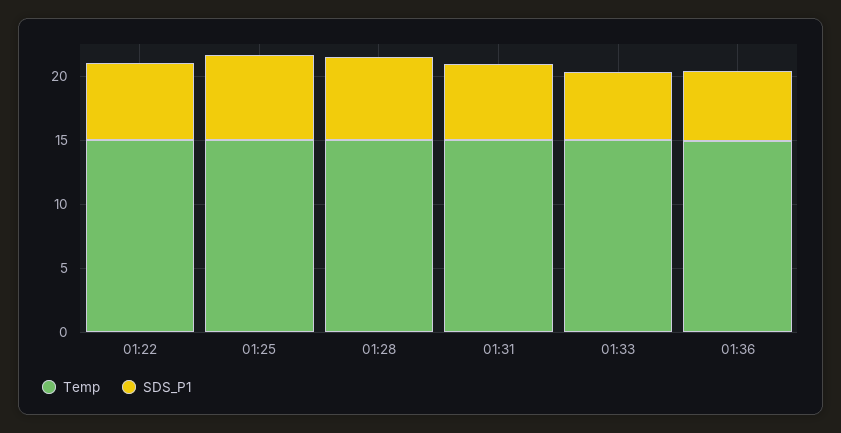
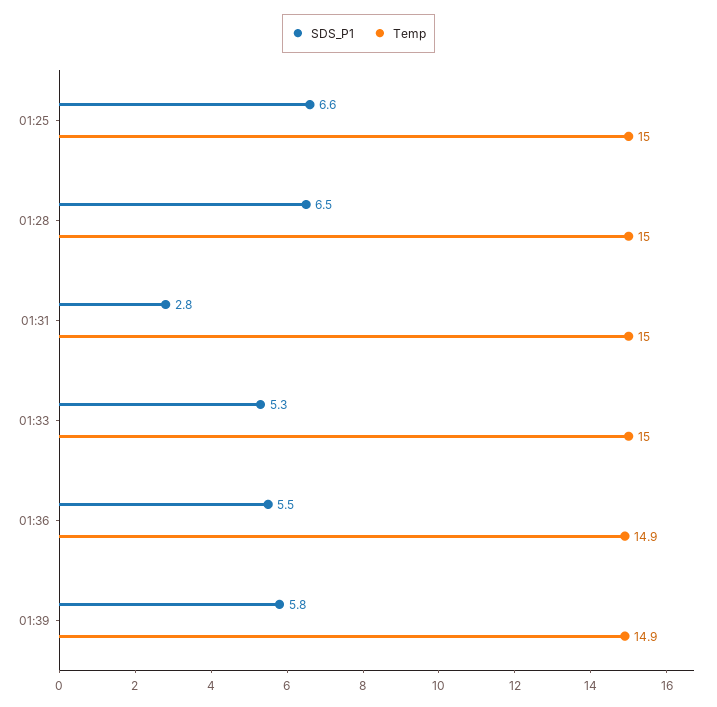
Temp, 01:22: 15 -> none
SDS_P1, 01:22: 6 -> none
SDS_P1, 01:31: 6 -> 2.8
SDS_P1, 01:39: none -> 5.8
Temp, 01:39: none -> 14.9

